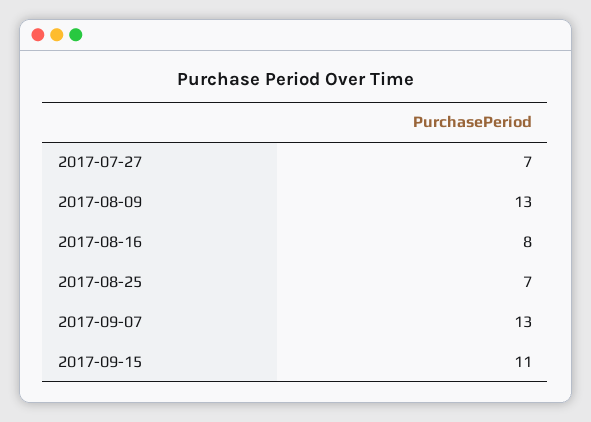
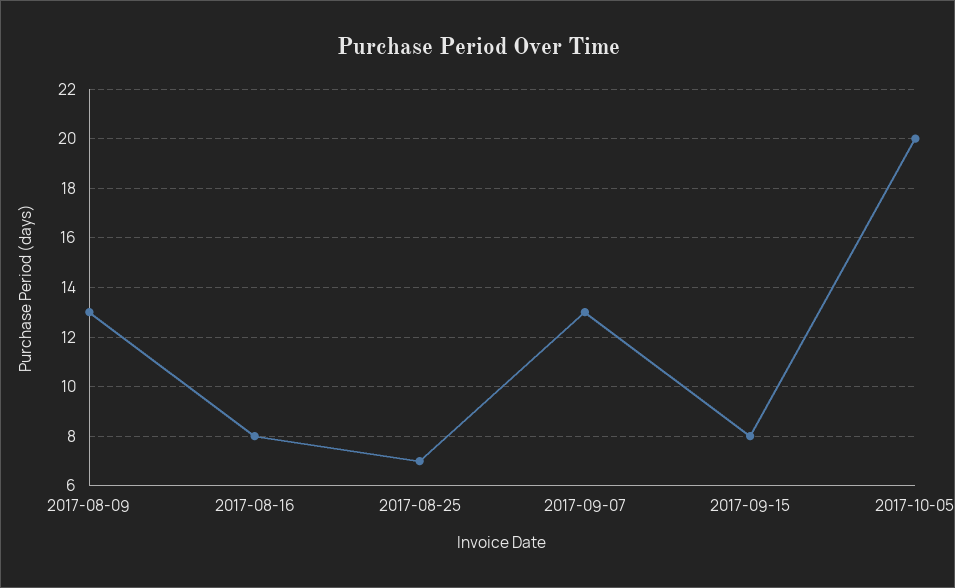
2017-07-27: 7 -> none
2017-09-15: 11 -> 8
2017-10-05: none -> 20

